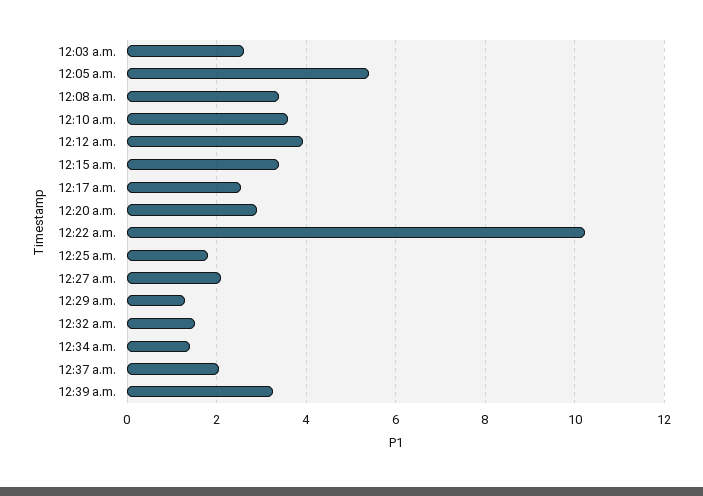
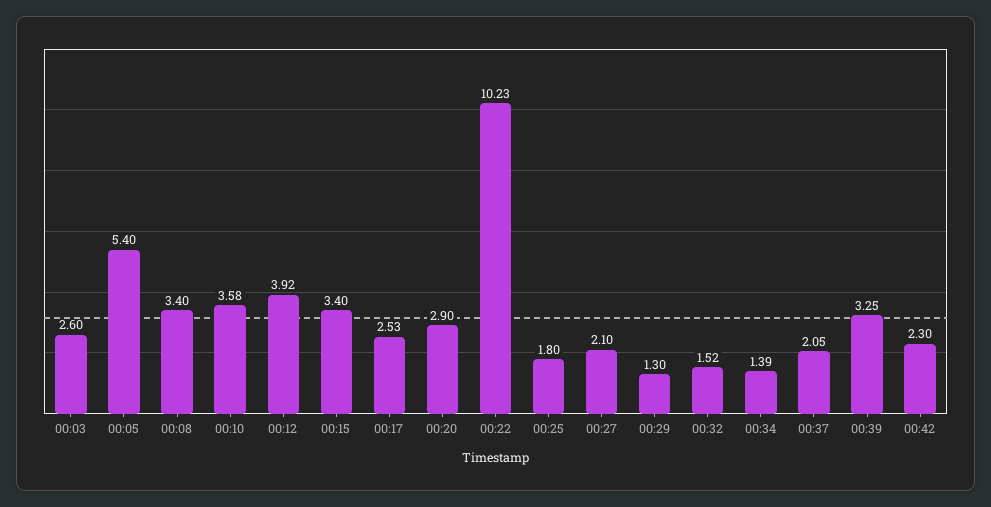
00:42: none -> 2.3

